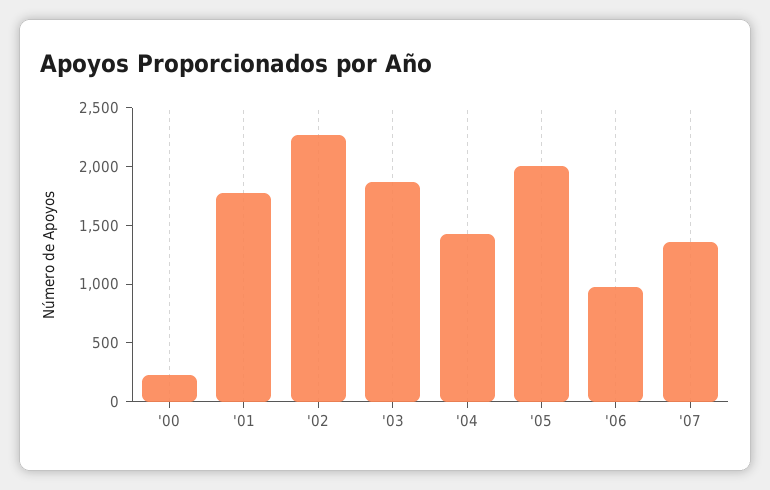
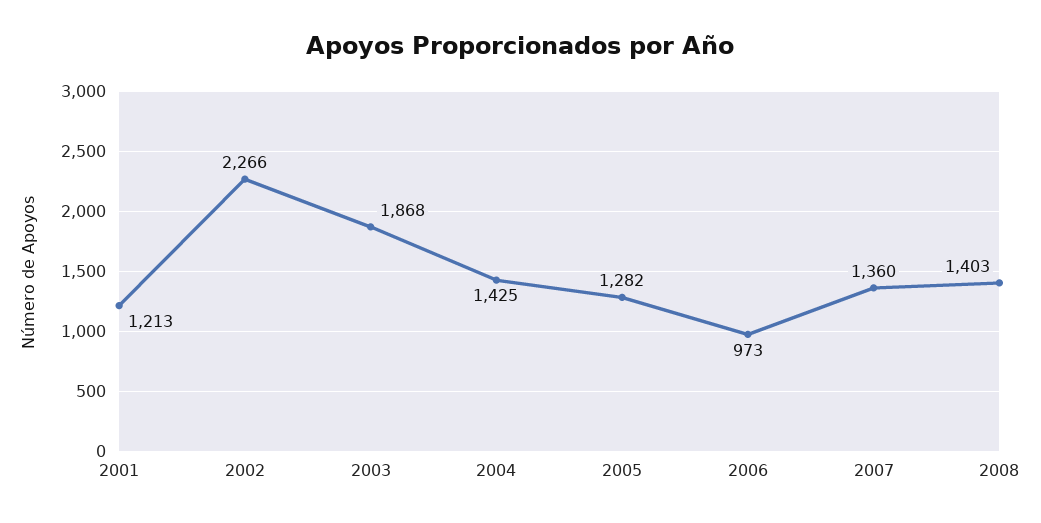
'00: 200 -> none
'01: 1800 -> 1213
'05: 2000 -> 1282
2008: none -> 1403

